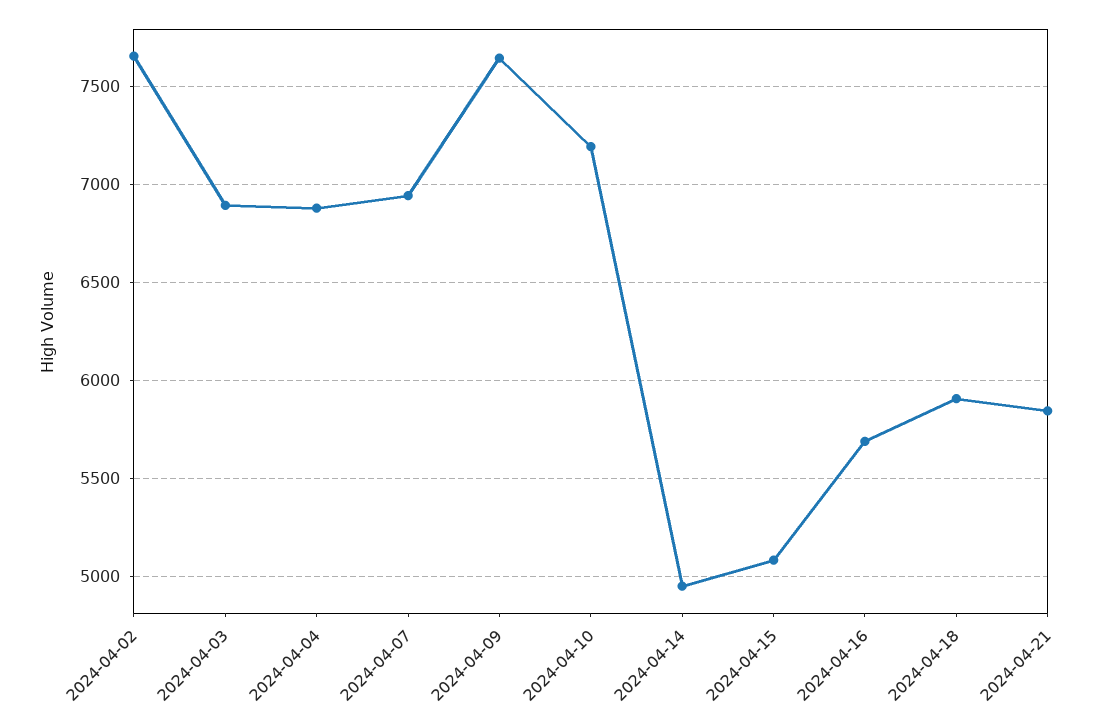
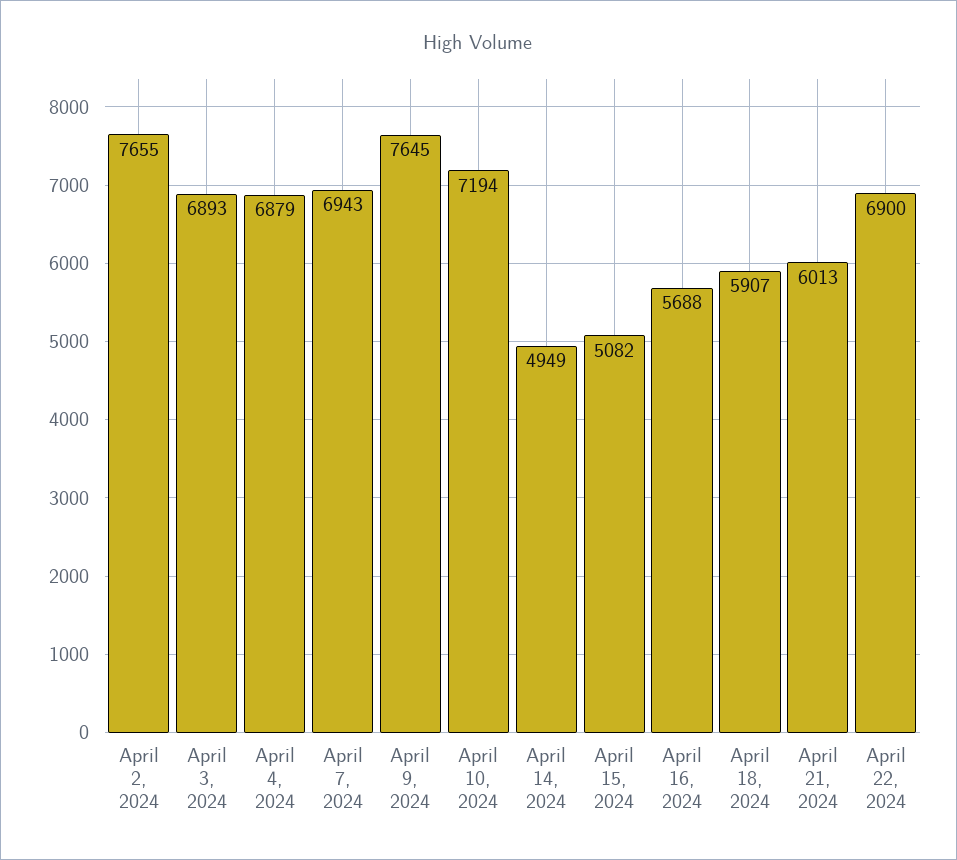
2024-04-21: 5850 -> 6013
April 22, 2024: none -> 6900

